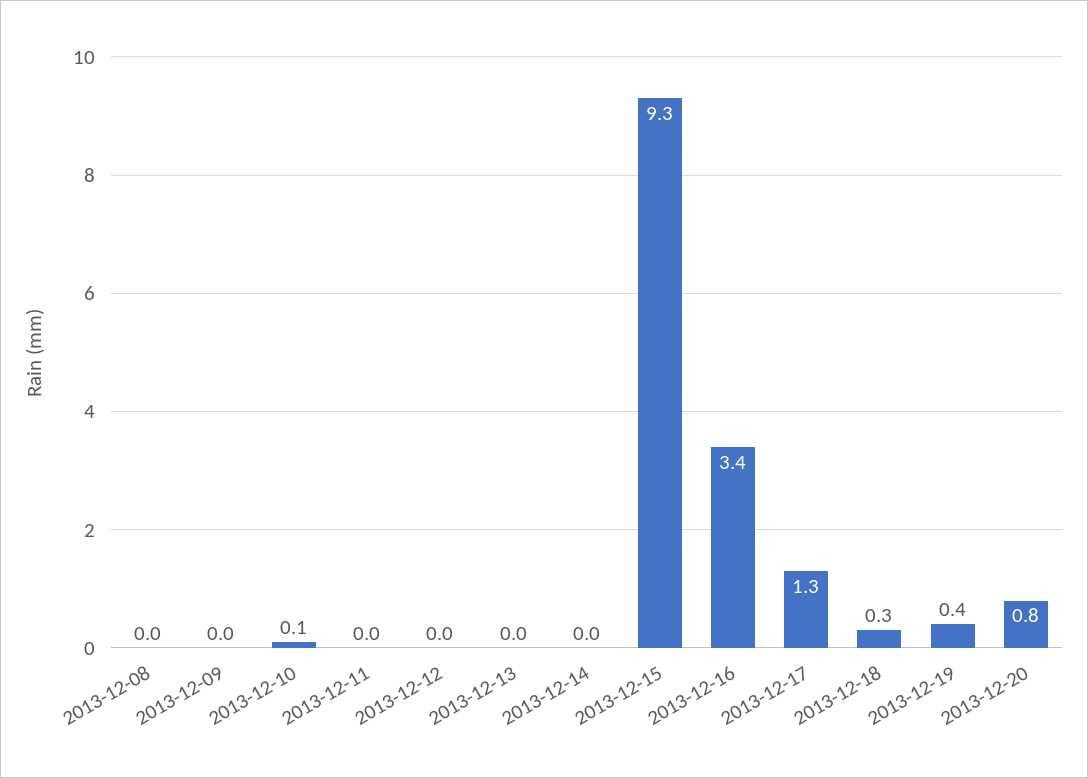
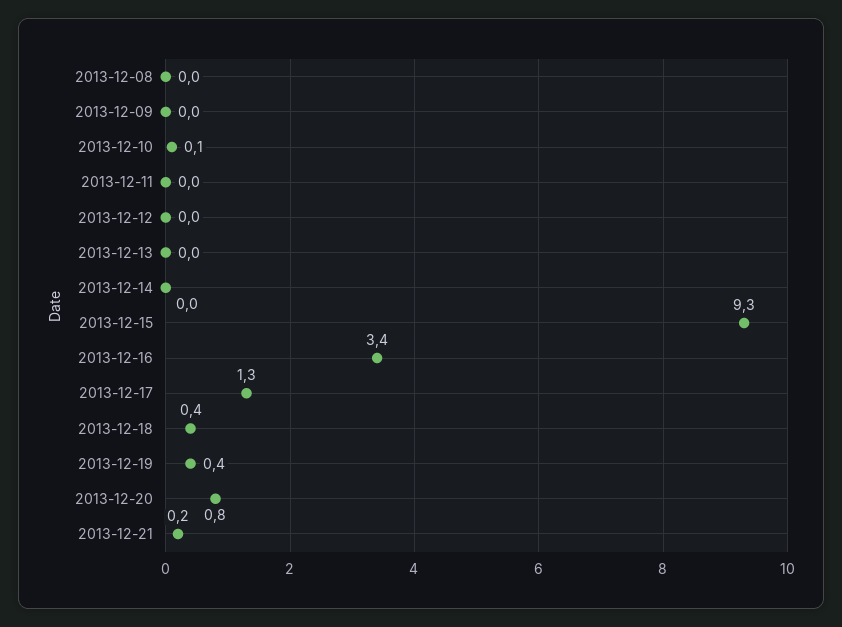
2013-12-18: 0.3 -> 0.4
2013-12-21: none -> 0.2

